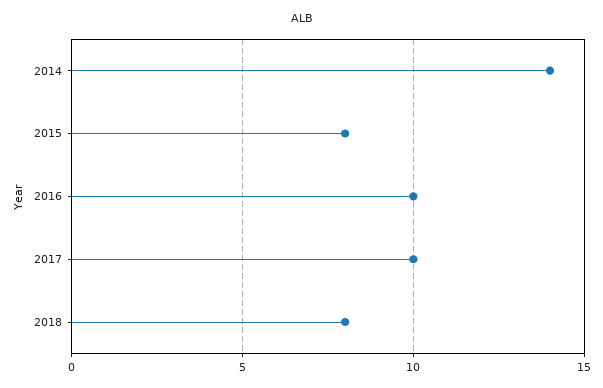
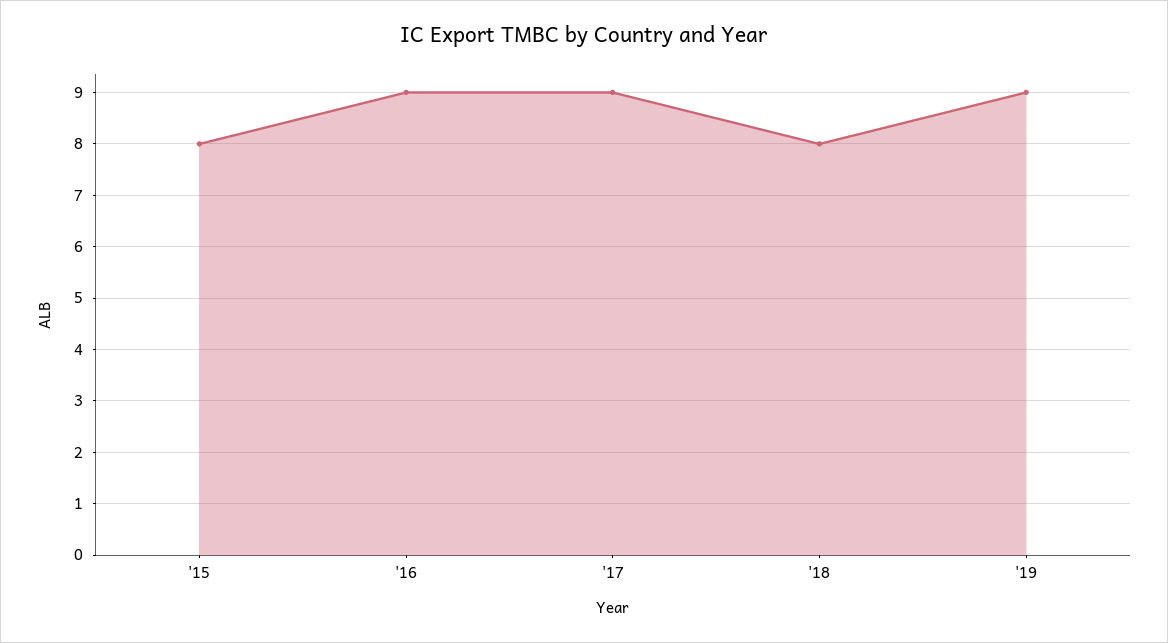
2014: 14 -> none
2016: 10 -> 9
2017: 10 -> 9
'19: none -> 9

